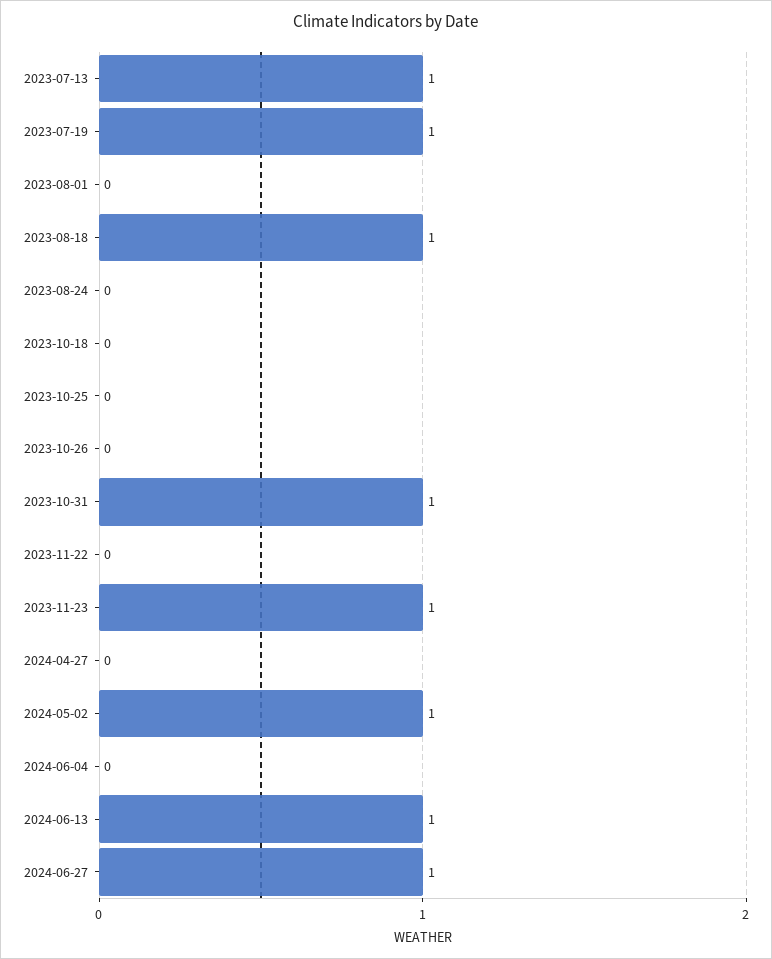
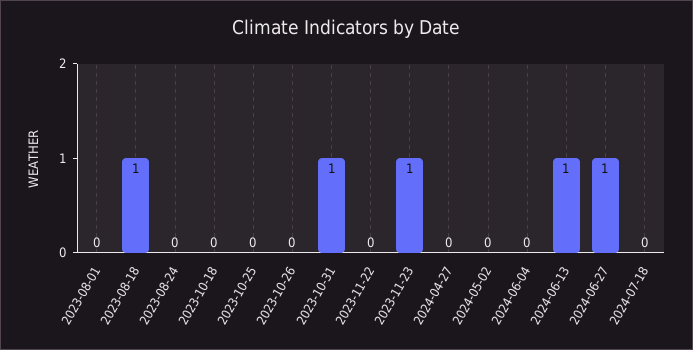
2023-07-13: 1 -> none
2023-07-19: 1 -> none
2024-05-02: 1 -> 0
2024-07-18: none -> 0

